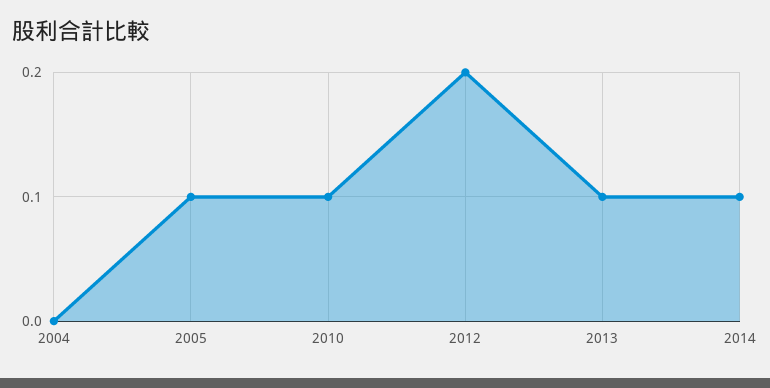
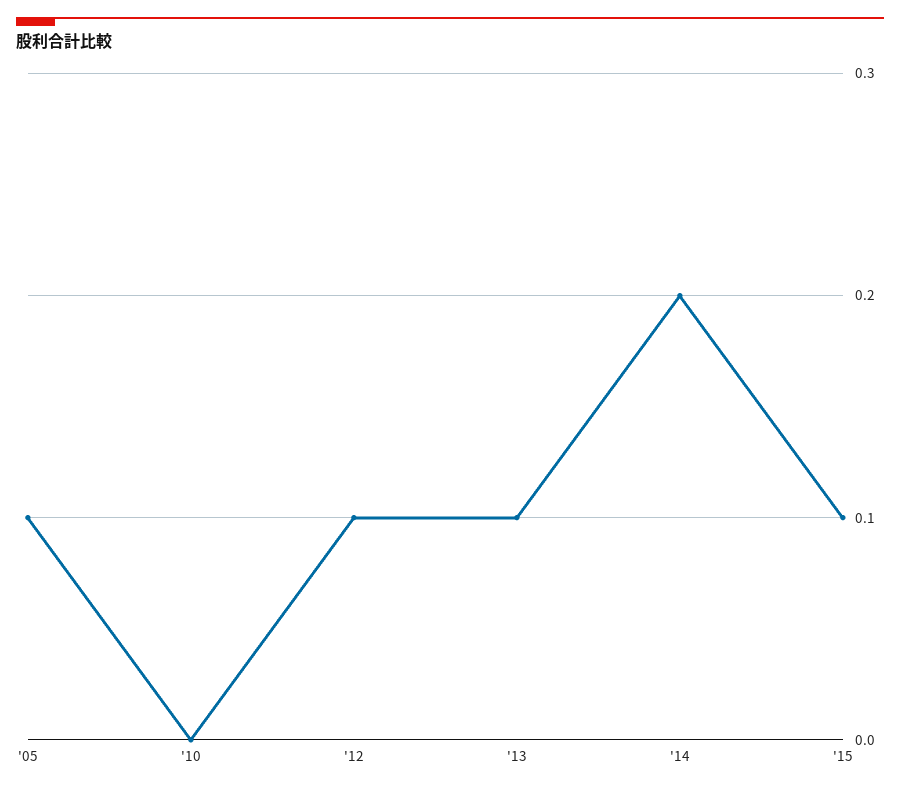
2004: 0 -> none
2010: 0.1 -> 0
2012: 0.2 -> 0.1
2014: 0.1 -> 0.2
'15: none -> 0.1

